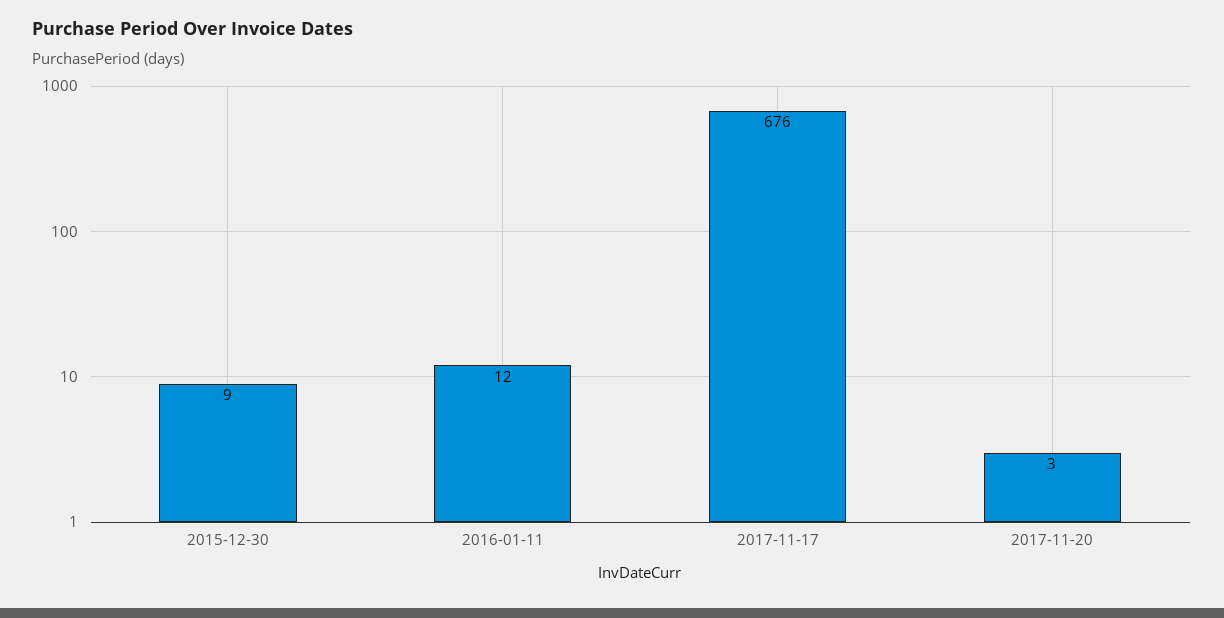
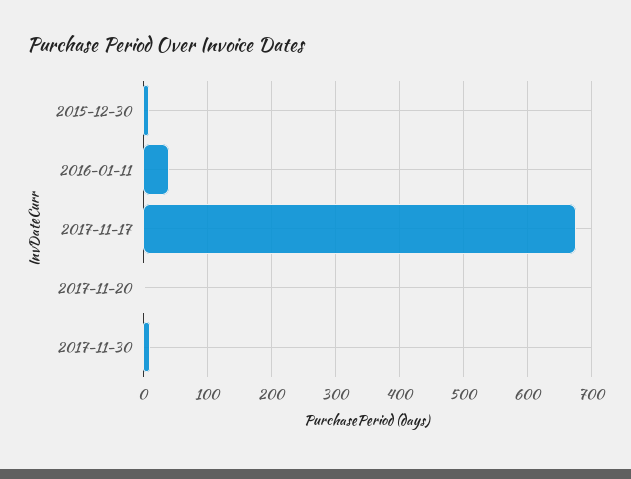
2016-01-11: 12 -> 40
2017-11-30: none -> 10

